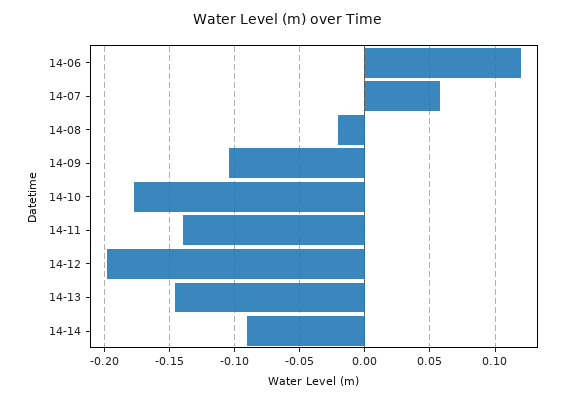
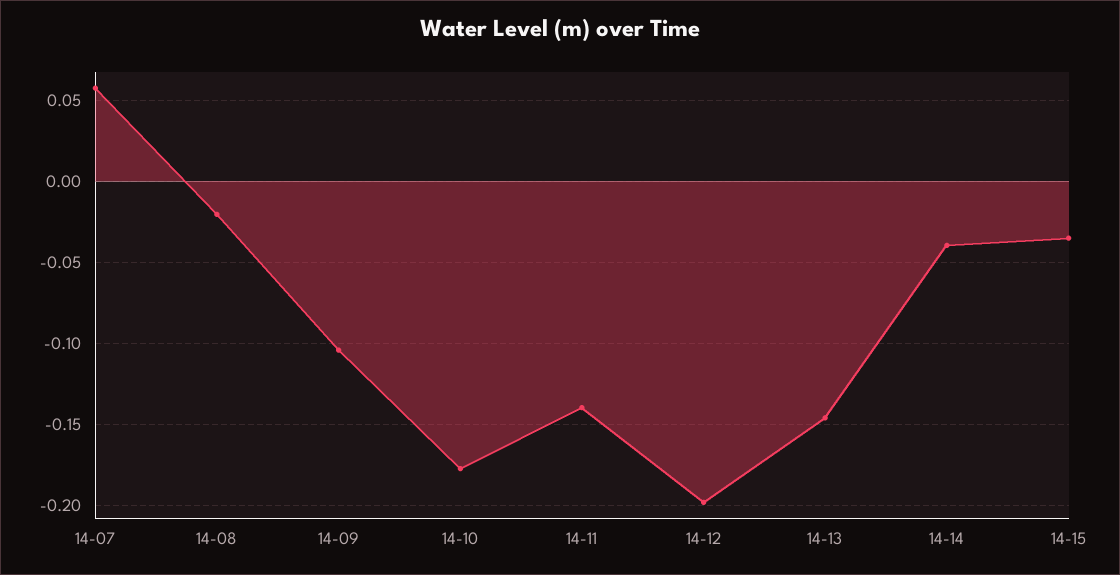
14-06: 0.12 -> none
14-14: -0.09 -> -0.04
14-15: none -> -0.035

